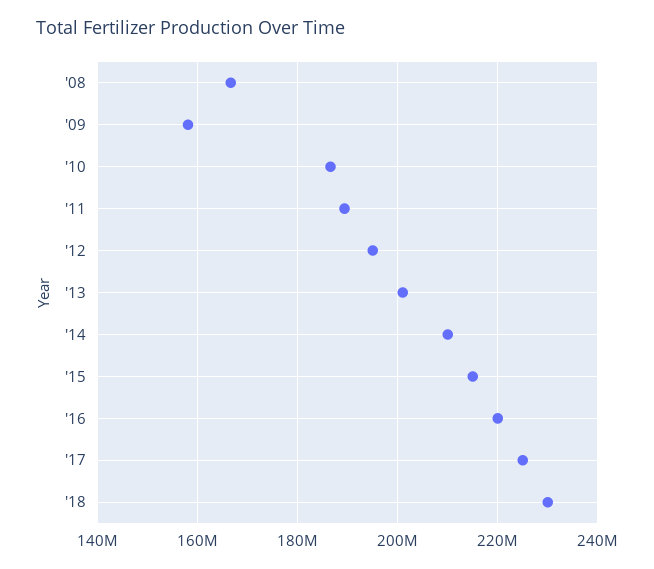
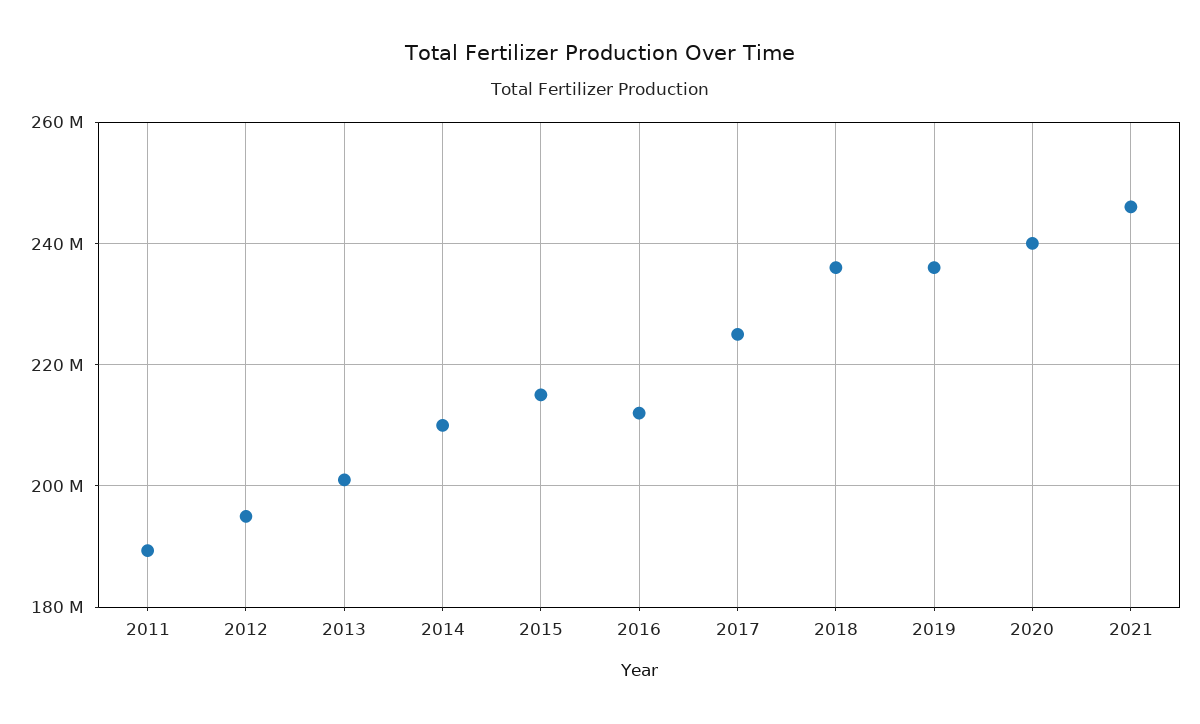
'08: 166000000 -> none
'09: 158000000 -> none
'10: 186000000 -> none
'16: 220000000 -> 212000000
'18: 230000000 -> 236000000
2019: none -> 236000000
2020: none -> 240000000
2021: none -> 246000000

